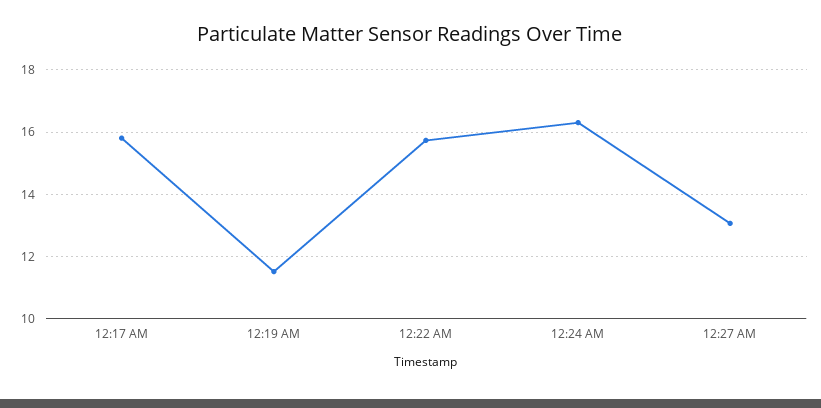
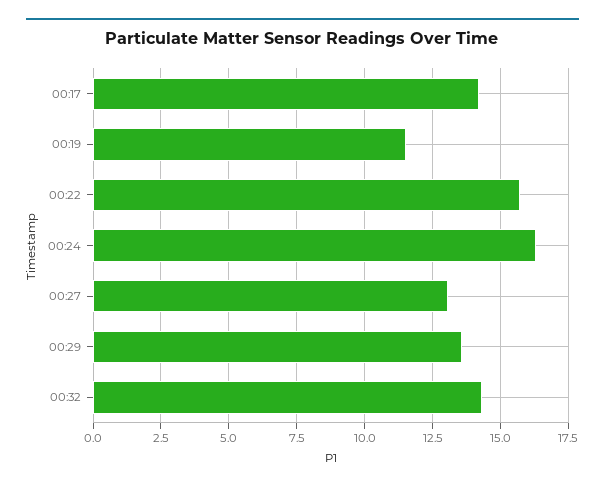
12:17 AM: 15.8 -> 14.25
00:29: none -> 13.5
00:32: none -> 14.25

